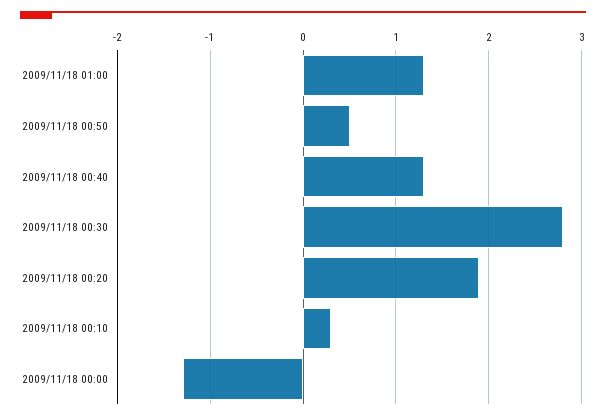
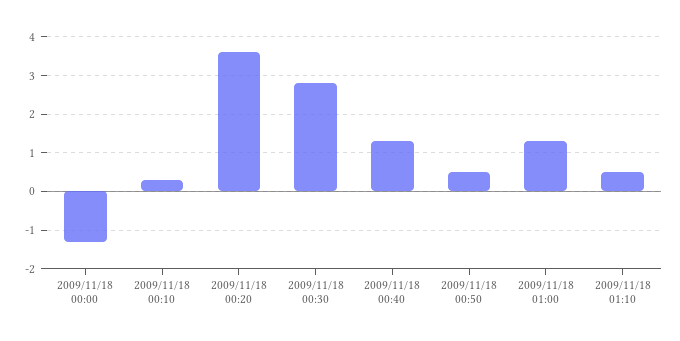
2009/11/18 00:20: 1.9 -> 3.5
2009/11/18 01:10: none -> 0.5

